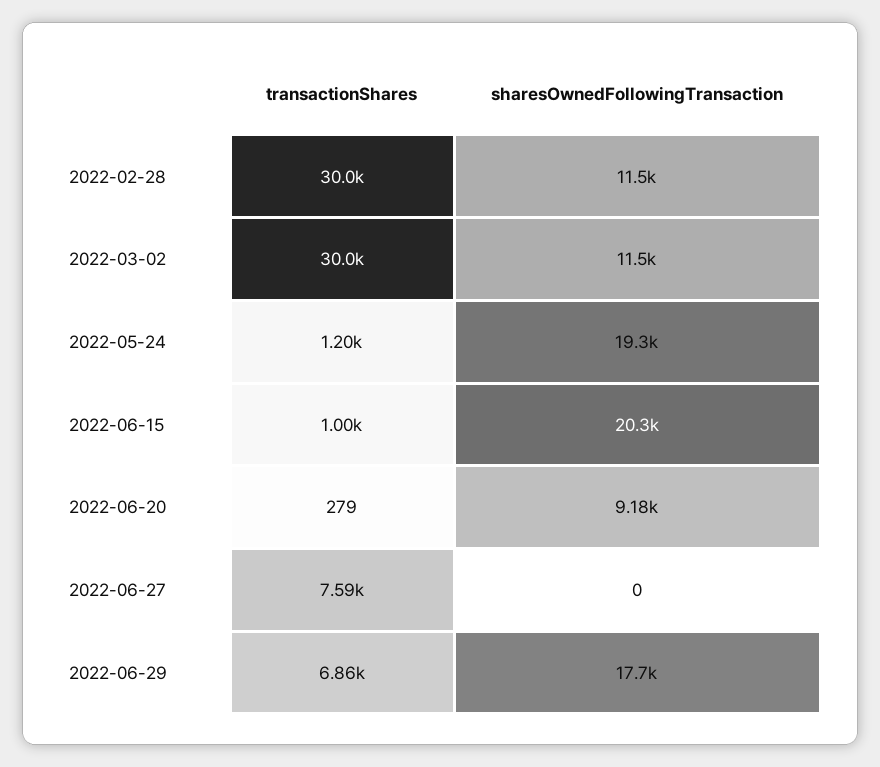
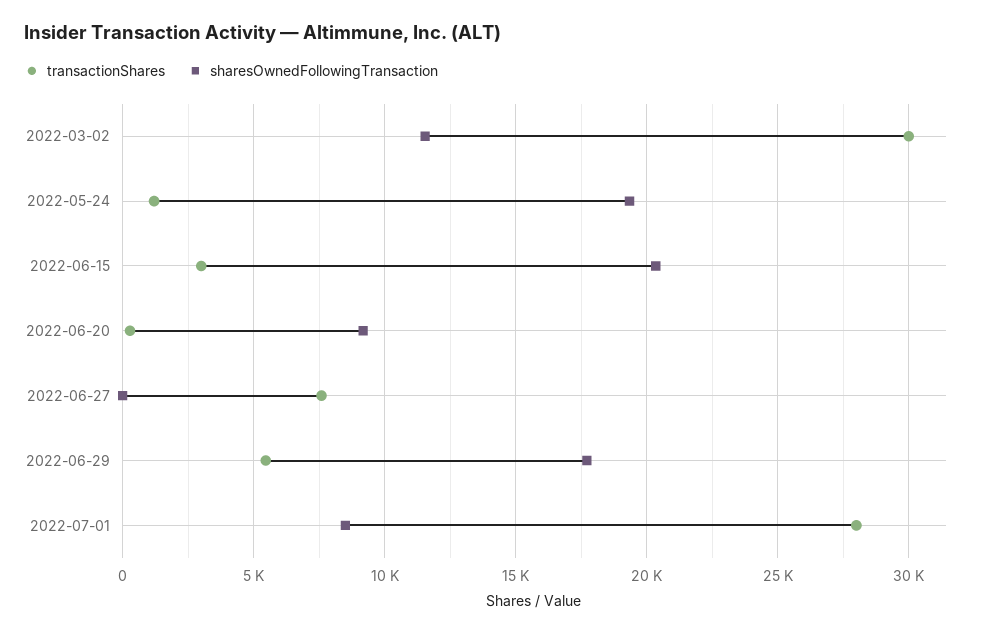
transactionShares, 2022-02-28: 30000 -> none
sharesOwnedFollowingTransaction, 2022-02-28: 11500 -> none
transactionShares, 2022-06-15: 1000 -> 3000
transactionShares, 2022-06-29: 6860 -> 5500
transactionShares, 2022-07-01: none -> 28000
sharesOwnedFollowingTransaction, 2022-07-01: none -> 8500

